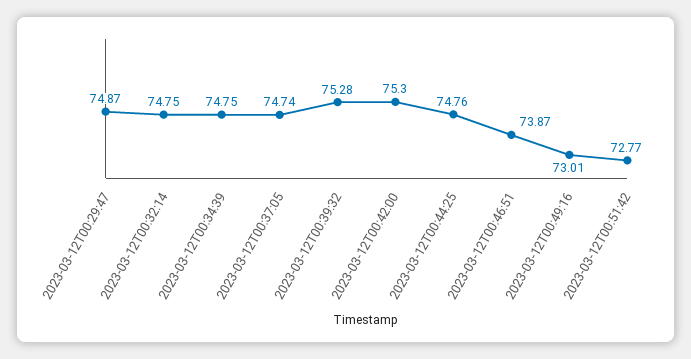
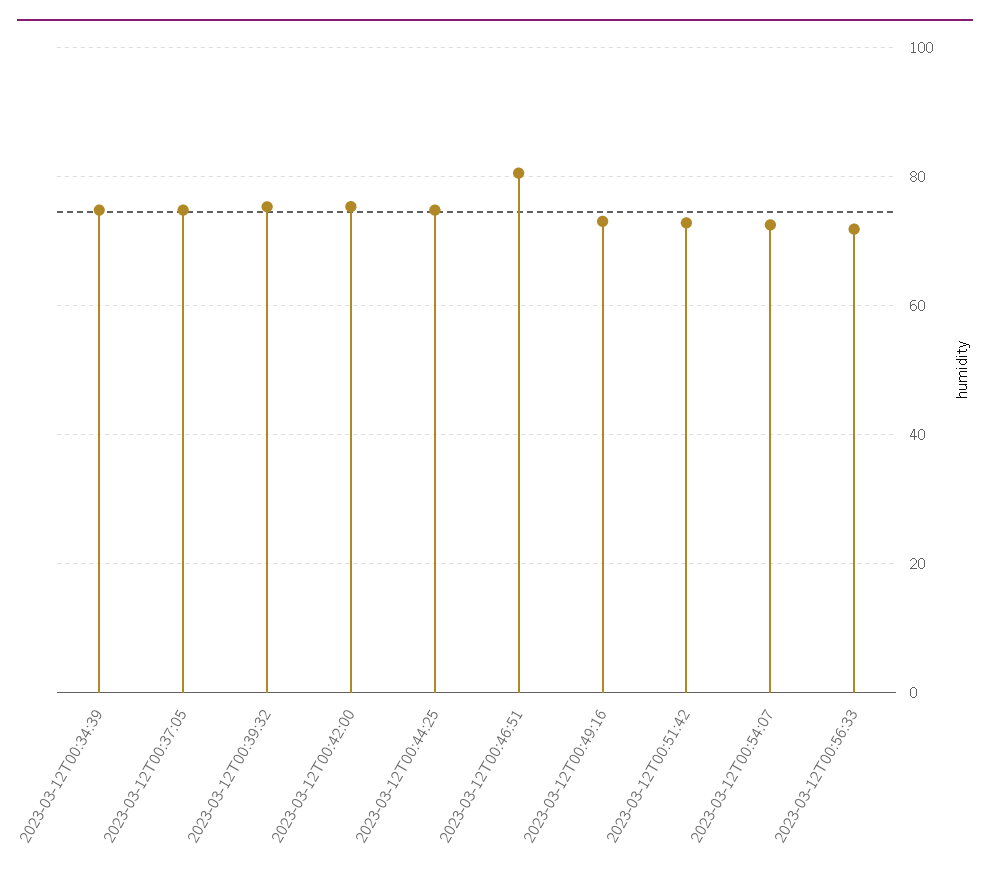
2023-03-12T00:29:47: 74.87 -> none
2023-03-12T00:32:14: 74.75 -> none
2023-03-12T00:46:51: 73.87 -> 80
2023-03-12T00:54:07: none -> 72
2023-03-12T00:56:33: none -> 72

